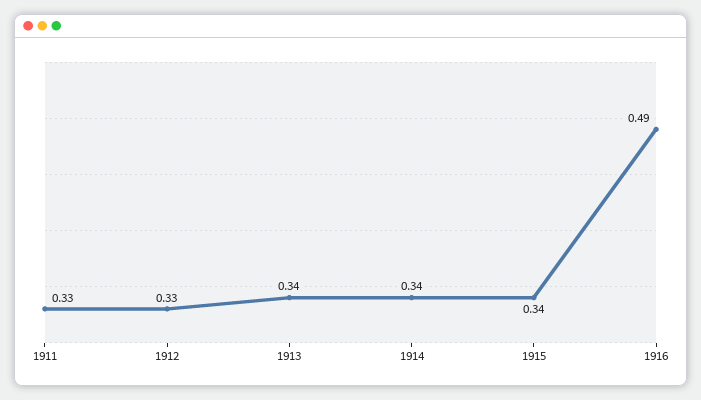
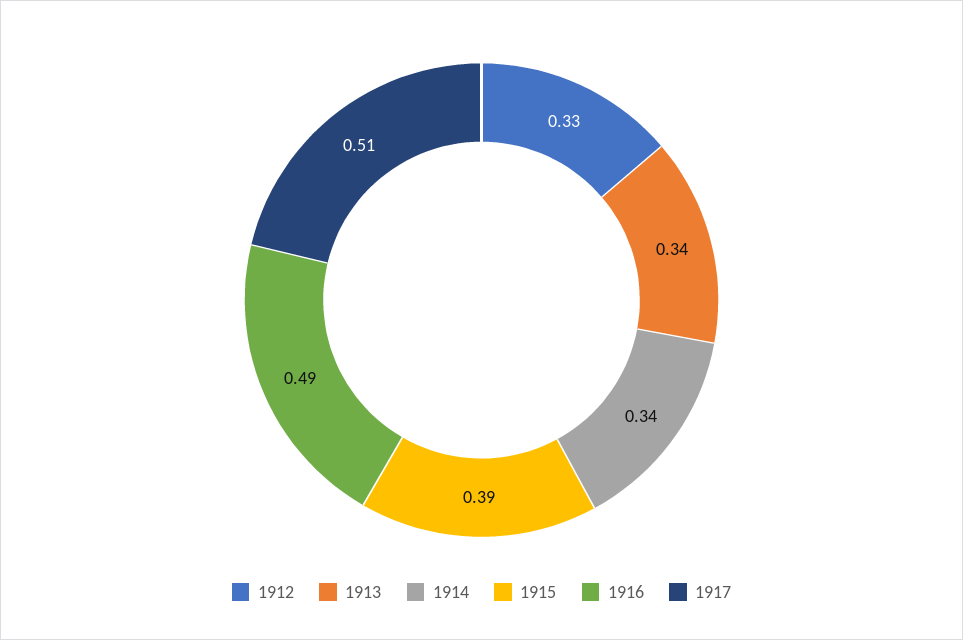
1911: 0.33 -> none
1915: 0.34 -> 0.39
1917: none -> 0.51

